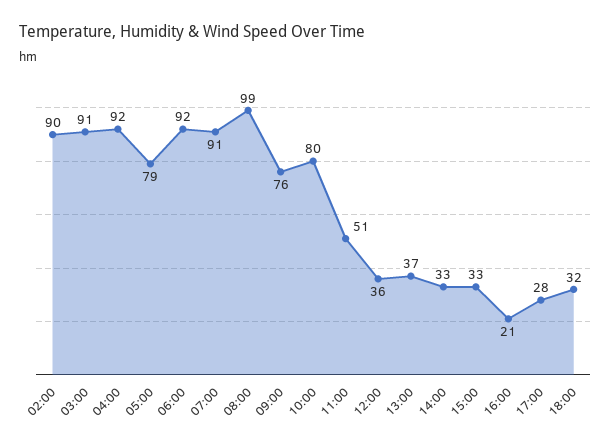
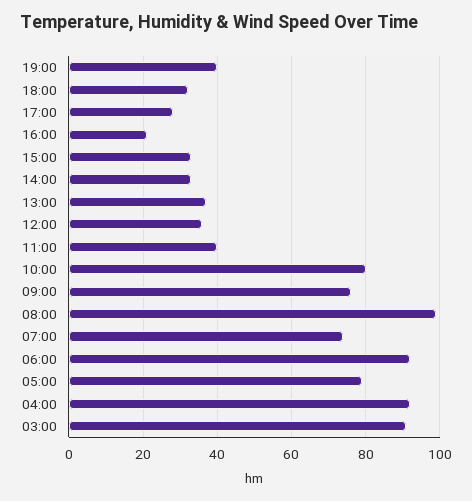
02:00: 90 -> none
07:00: 91 -> 75
11:00: 51 -> 40
19:00: none -> 40

